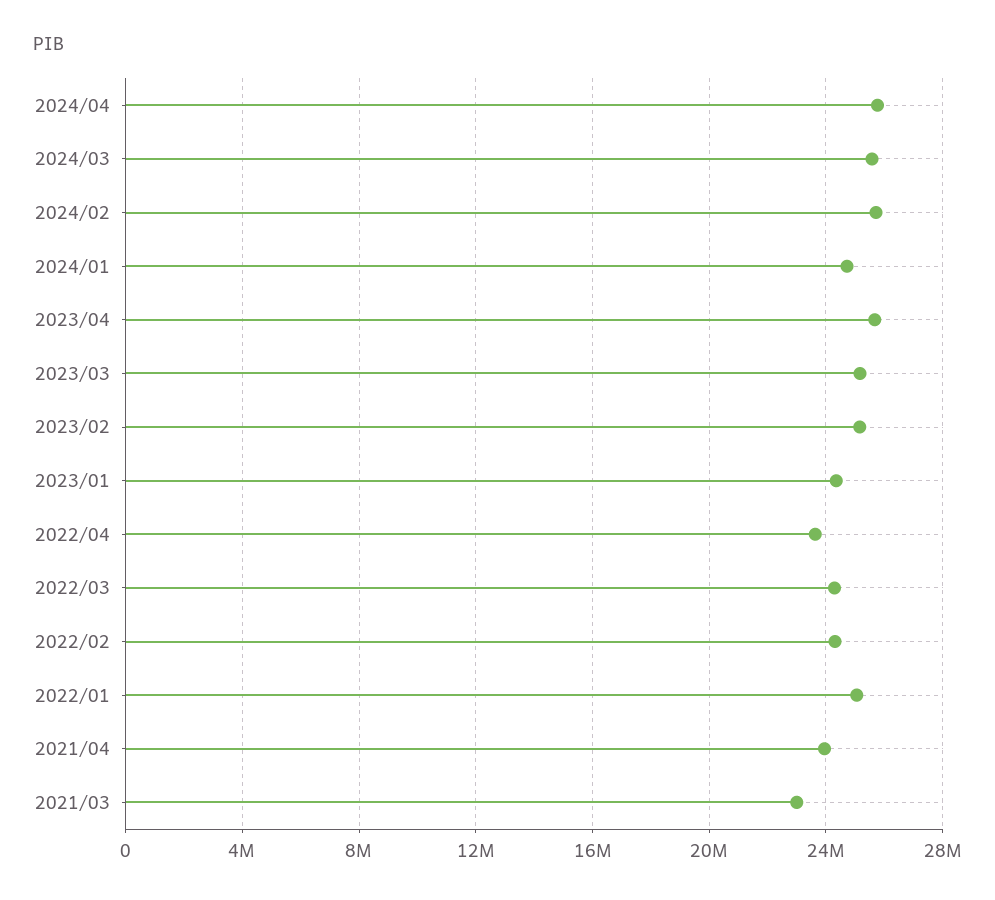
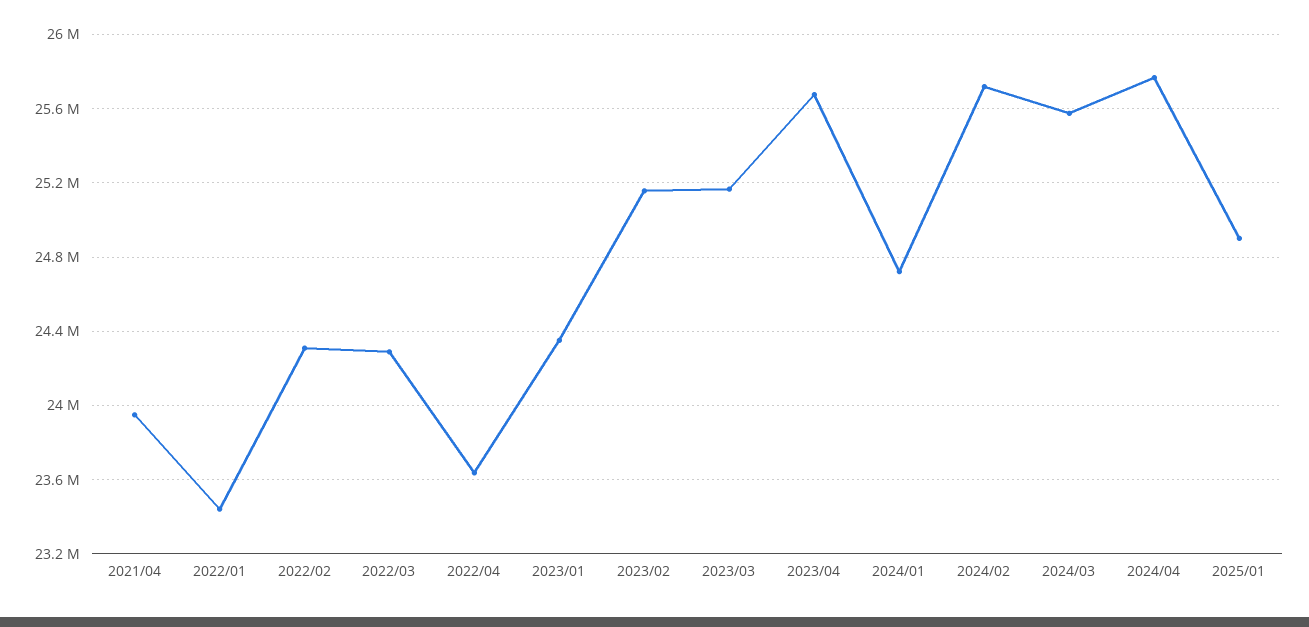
2022/01: 25000000 -> 23450000
2021/03: 23000000 -> none
2025/01: none -> 24900000

